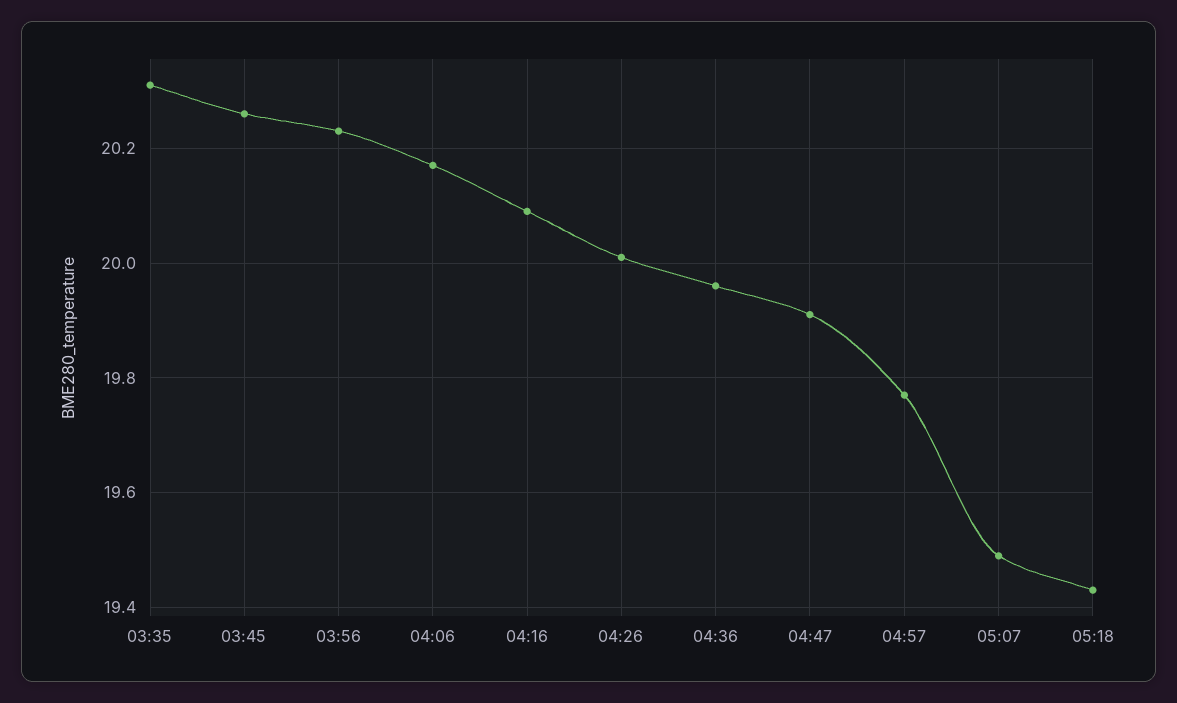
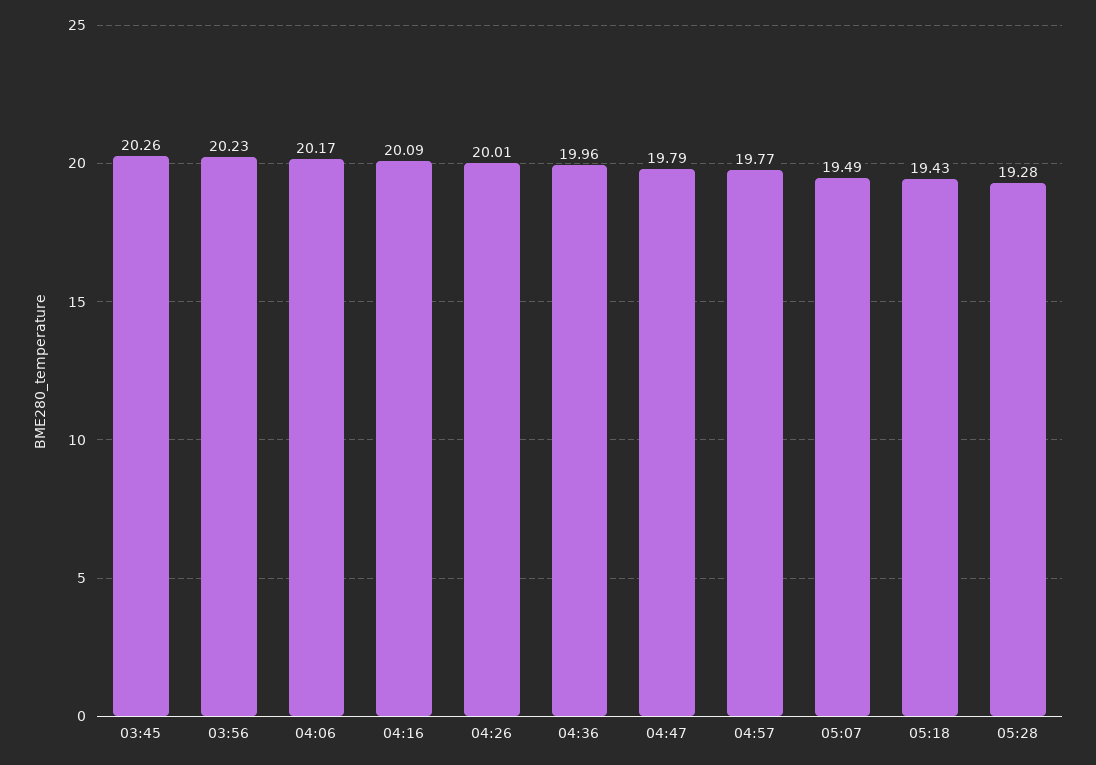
03:35: 20.3 -> none
04:47: 19.9 -> 19.79
05:28: none -> 19.28

